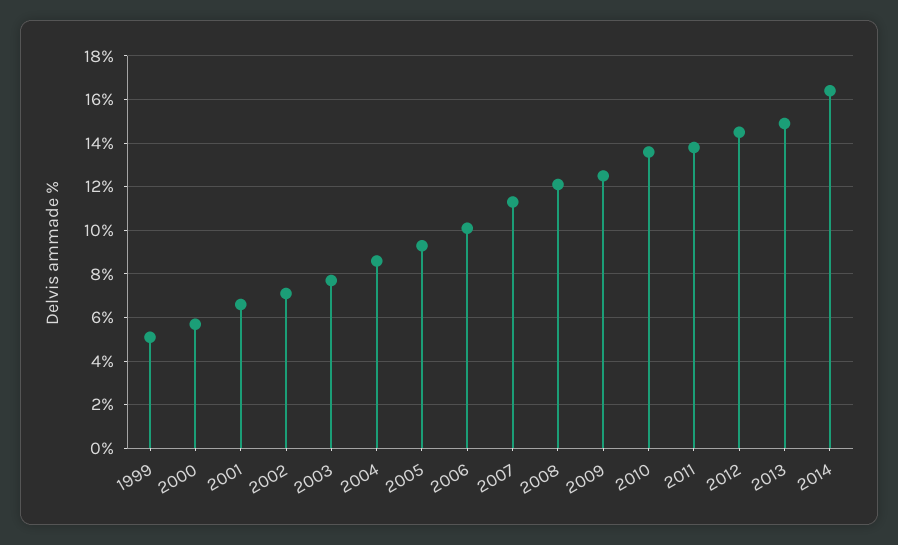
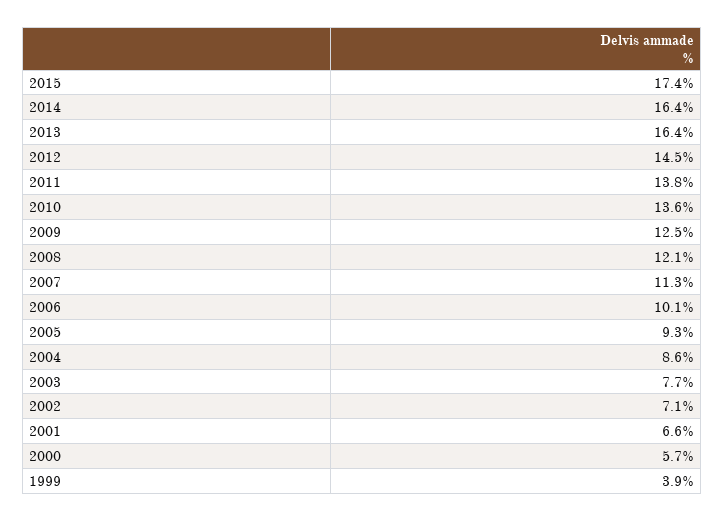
1999: 5 -> 3.9
2013: 15 -> 16.4
2015: none -> 17.4

